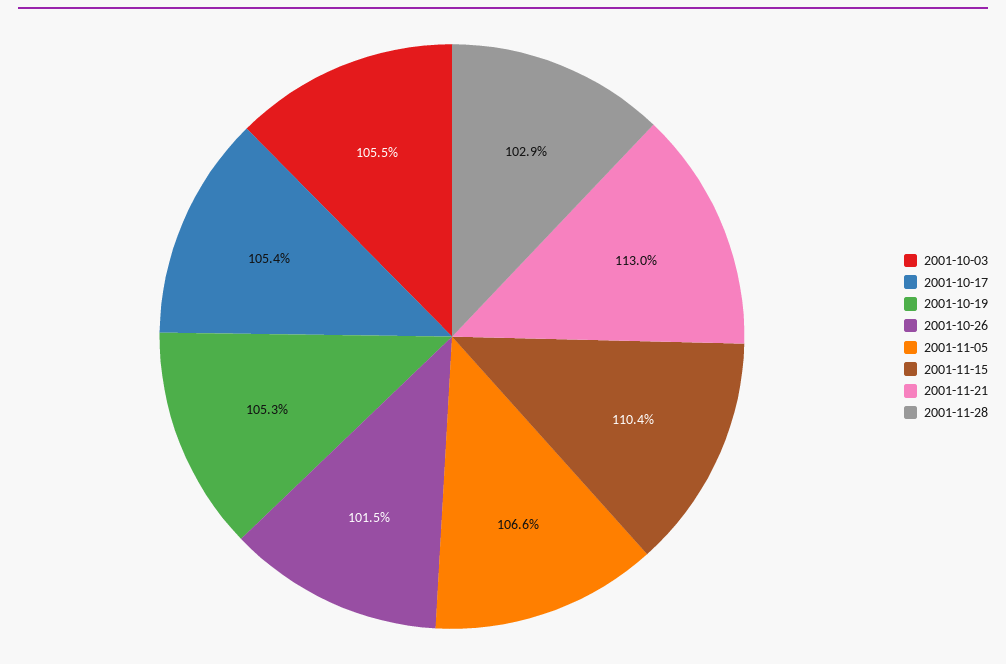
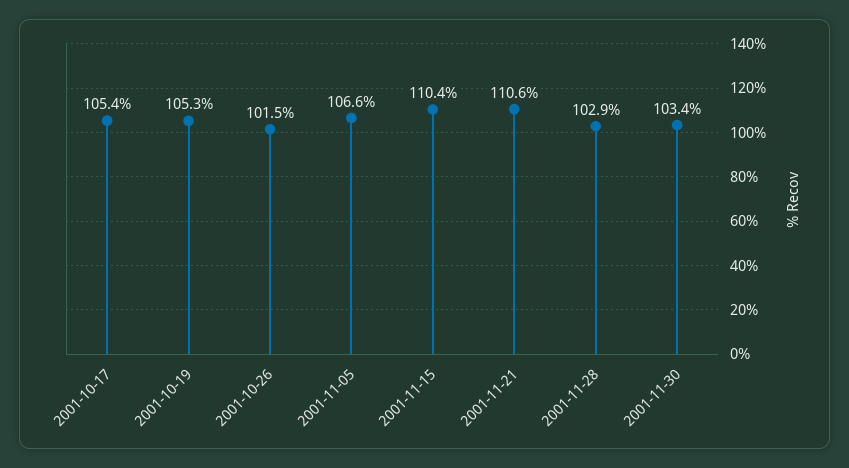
2001-10-03: 105.5 -> none
2001-11-21: 113 -> 110.6
2001-11-30: none -> 103.4

